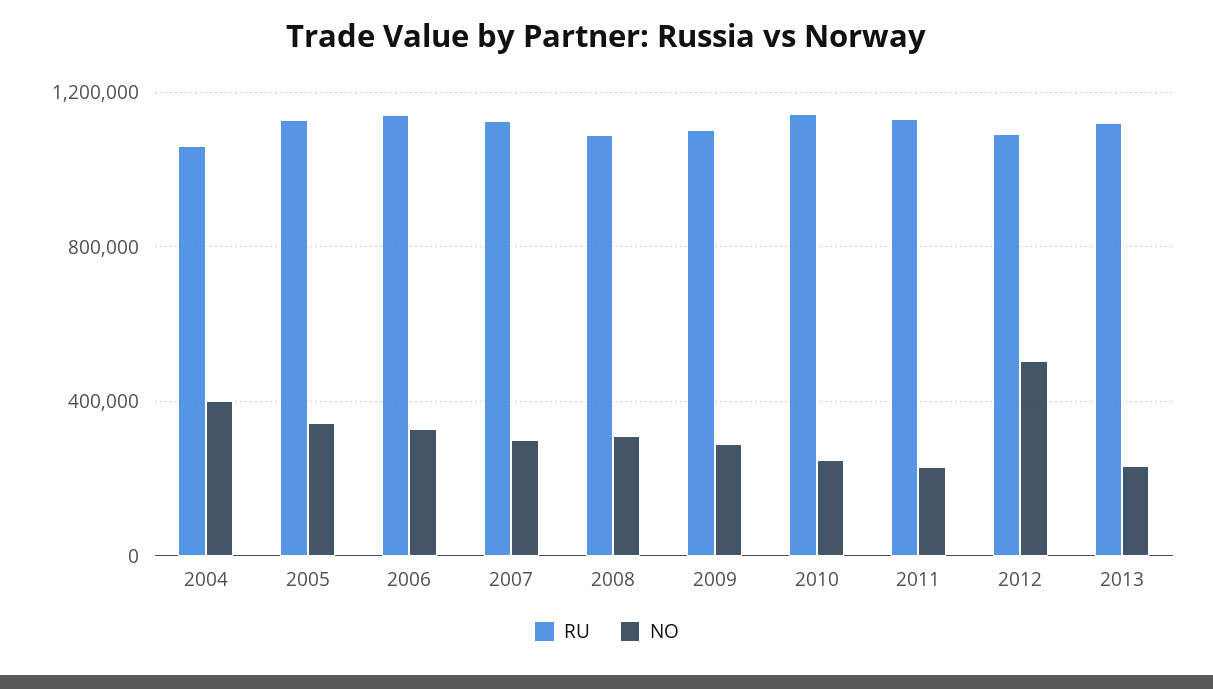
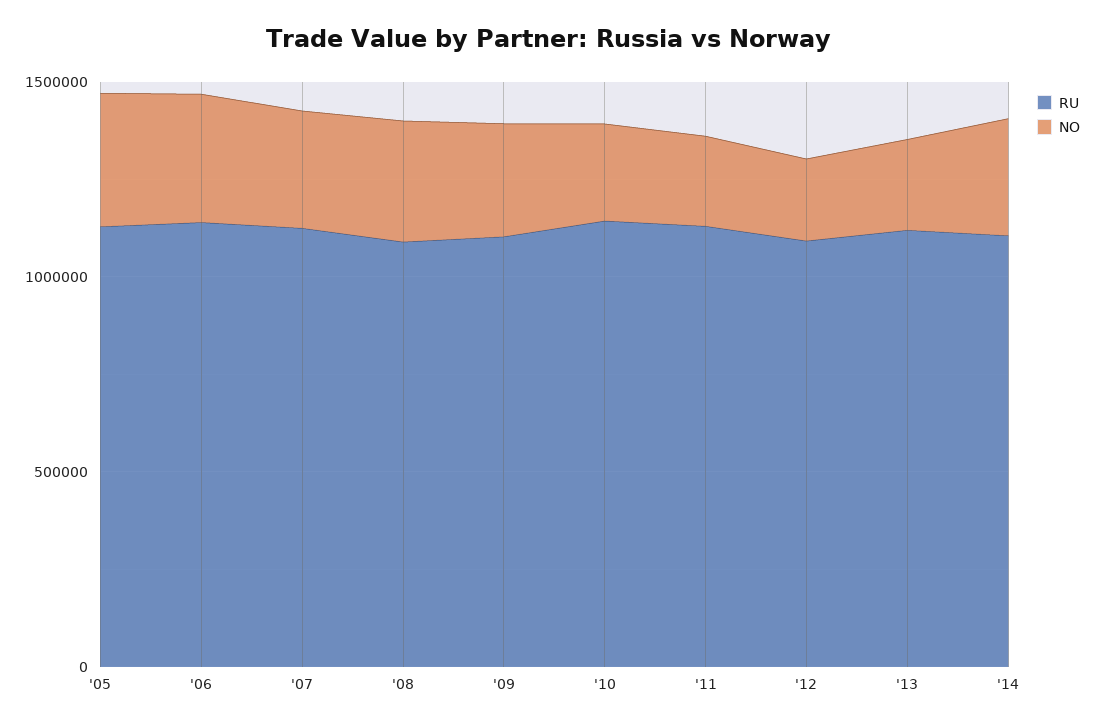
RU, 2004: 1050000 -> none
NO, 2004: 400000 -> none
NO, 2012: 500000 -> 200000
RU, '14: none -> 1100000
NO, '14: none -> 300000

